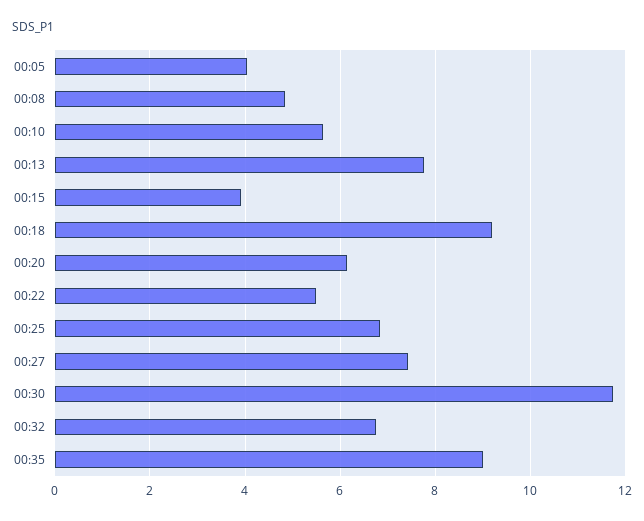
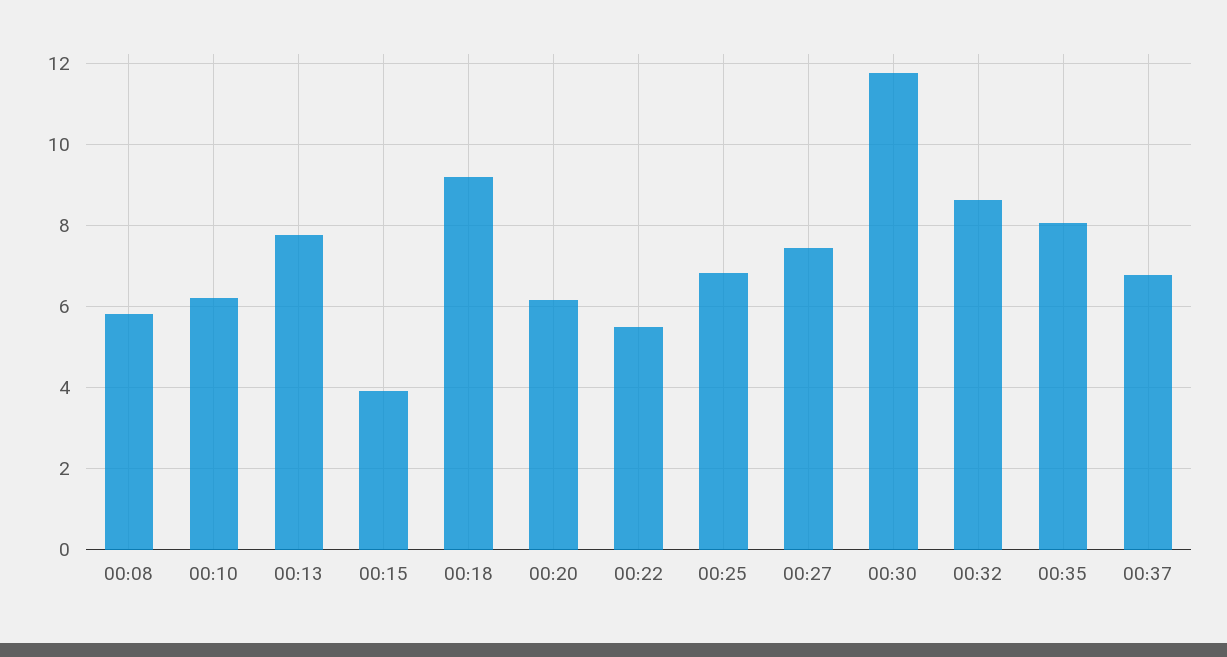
00:05: 4 -> none
00:08: 4.8 -> 5.8
00:10: 5.6 -> 6.2
00:32: 6.8 -> 8.6
00:35: 9 -> 8
00:37: none -> 6.8

